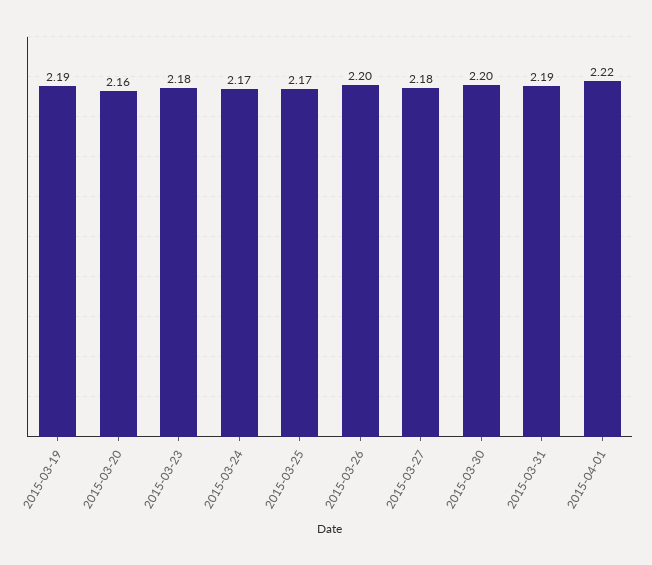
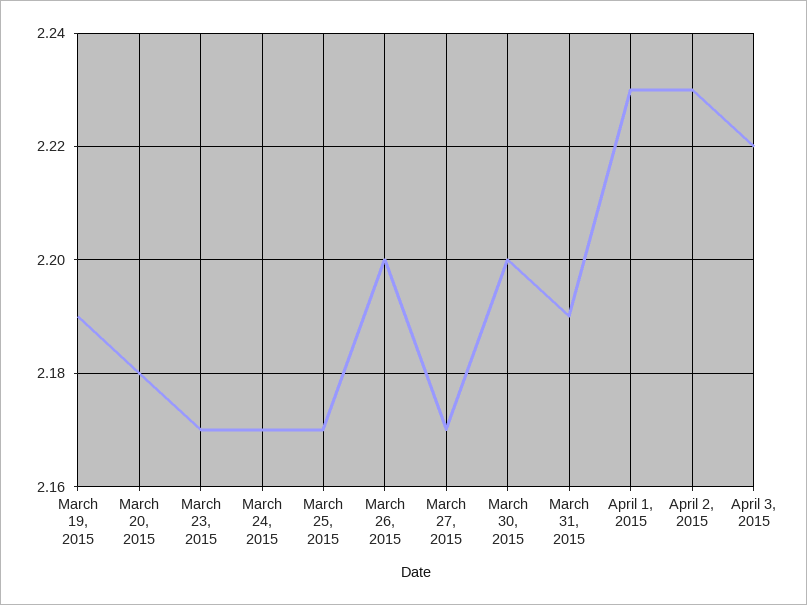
2015-03-20: 2.16 -> 2.18
2015-03-23: 2.18 -> 2.17
2015-03-27: 2.18 -> 2.17
2015-04-01: 2.22 -> 2.23
April 2, 2015: none -> 2.23
April 3, 2015: none -> 2.22

